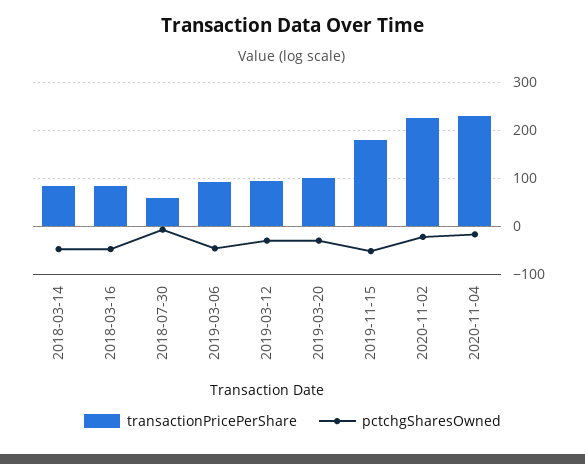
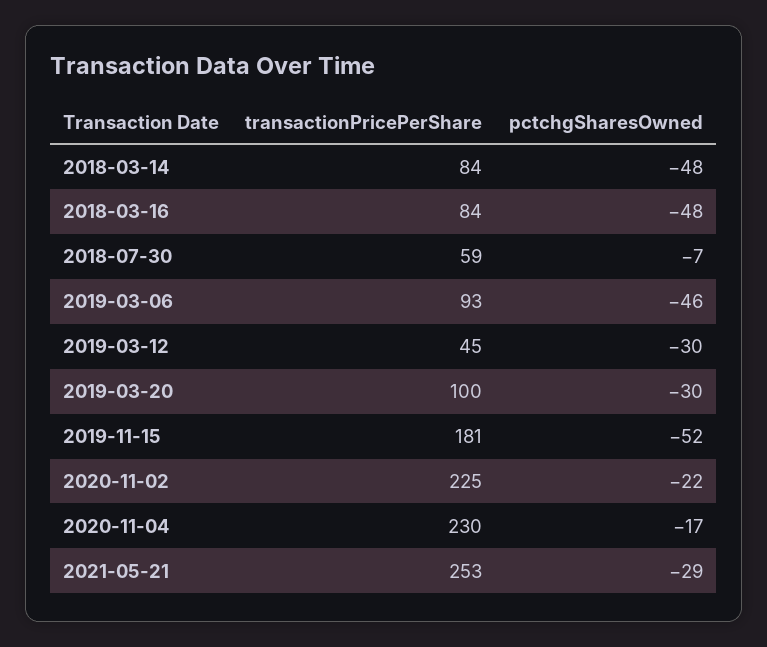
transactionPricePerShare, 2019-03-12: 100 -> 45
transactionPricePerShare, 2021-05-21: none -> 253
pctchgSharesOwned, 2021-05-21: none -> -29

